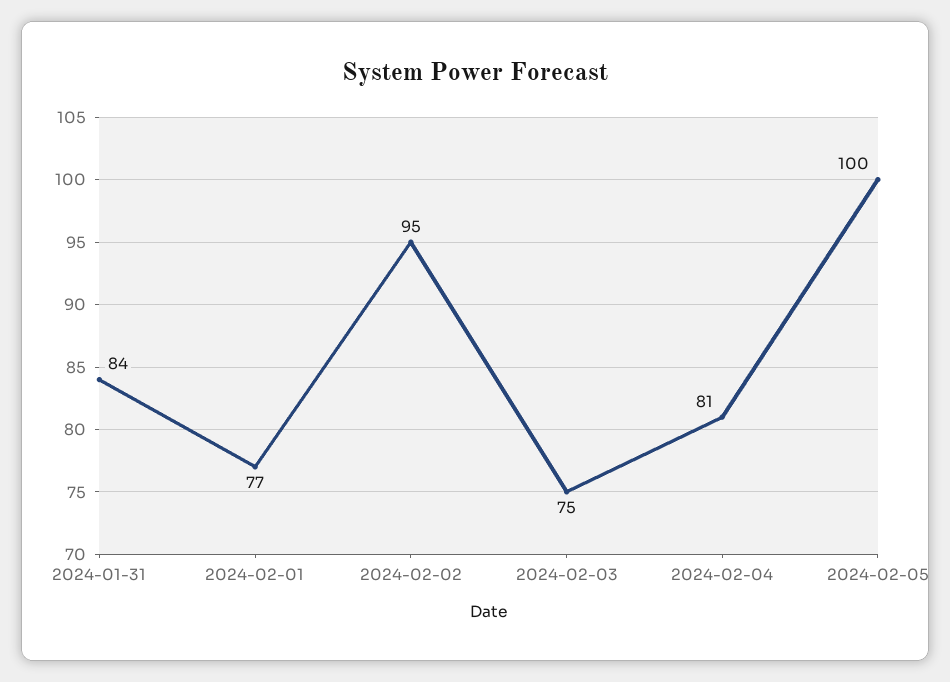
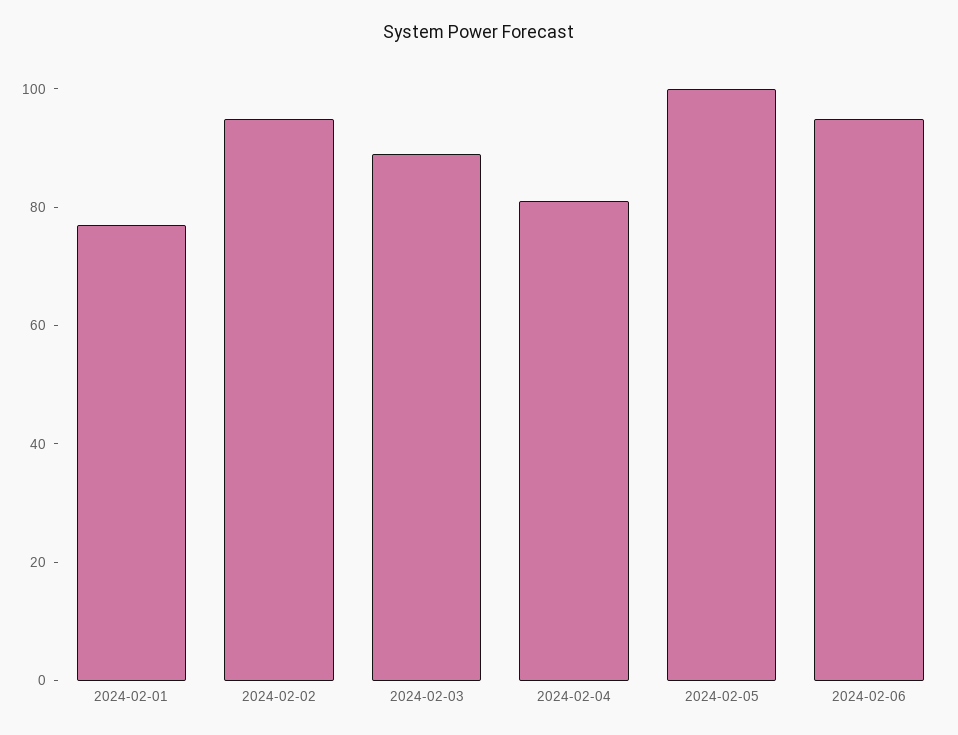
2024-01-31: 84 -> none
2024-02-03: 75 -> 90
2024-02-06: none -> 95

